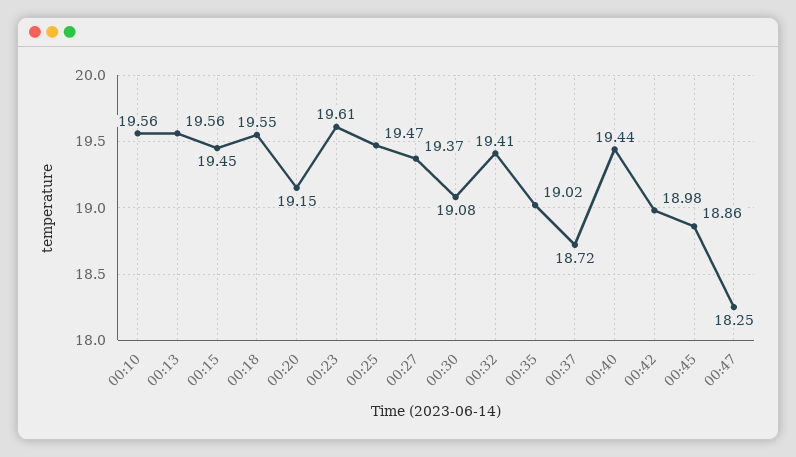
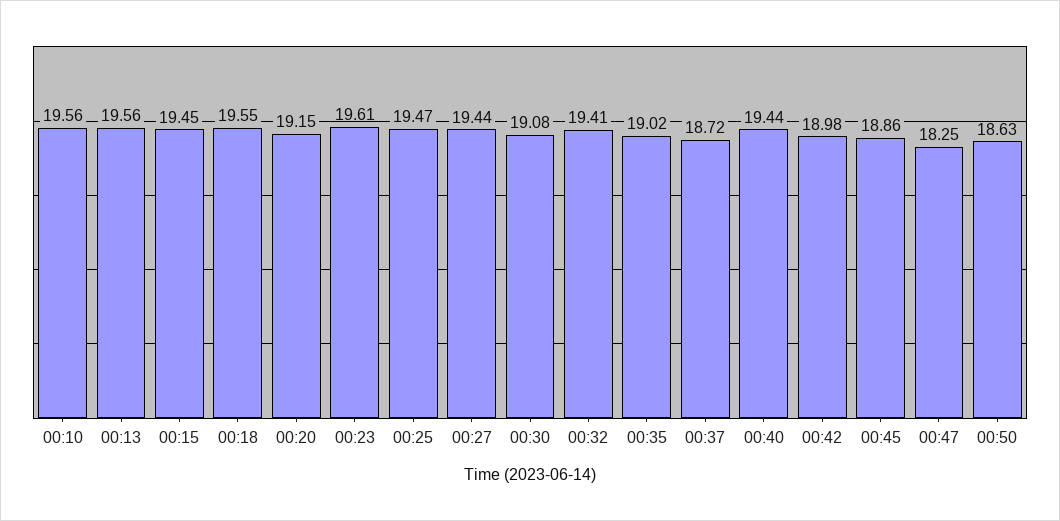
00:27: 19.37 -> 19.44
00:50: none -> 18.63

